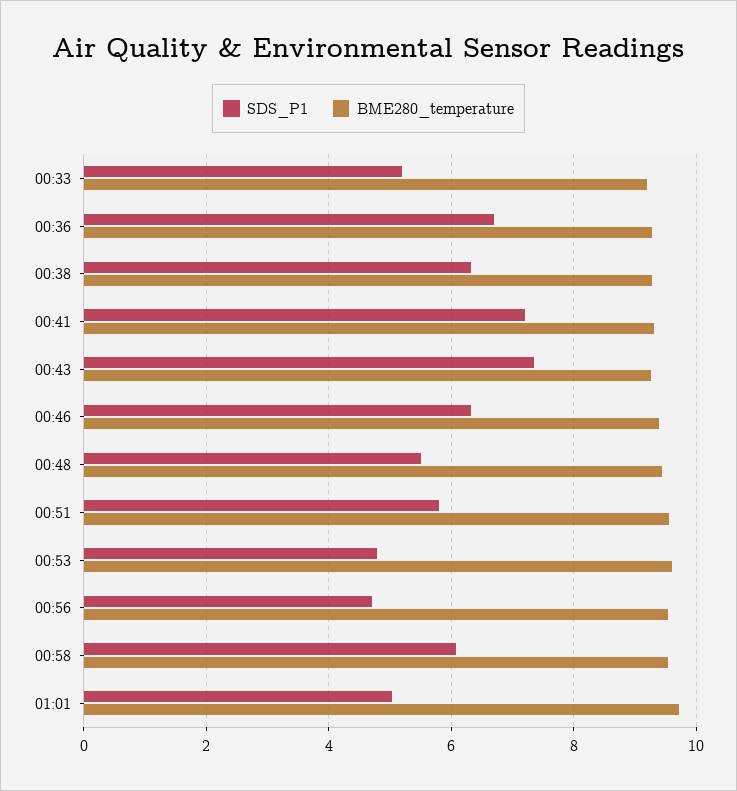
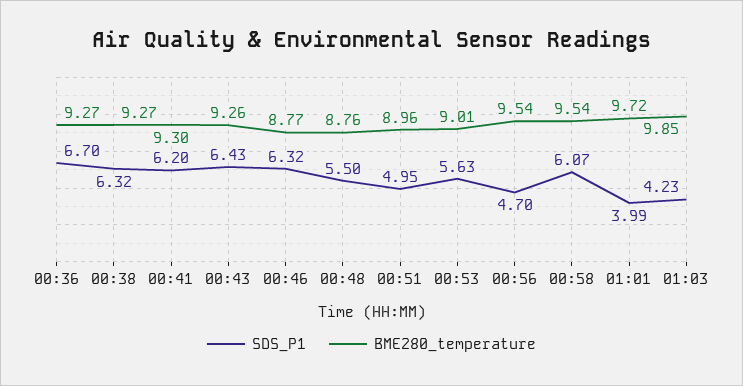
SDS_P1, 00:33: 5.2 -> none
BME280_temperature, 00:33: 9.2 -> none
SDS_P1, 00:41: 7.2 -> 6.2
SDS_P1, 00:43: 7.4 -> 6.43
BME280_temperature, 00:46: 9.4 -> 8.77
BME280_temperature, 00:48: 9.4 -> 8.76
SDS_P1, 00:51: 5.8 -> 4.95
BME280_temperature, 00:51: 9.6 -> 8.96
SDS_P1, 00:53: 4.8 -> 5.63
BME280_temperature, 00:53: 9.6 -> 9.01
SDS_P1, 01:01: 5 -> 3.99
SDS_P1, 01:03: none -> 4.23
BME280_temperature, 01:03: none -> 9.85

